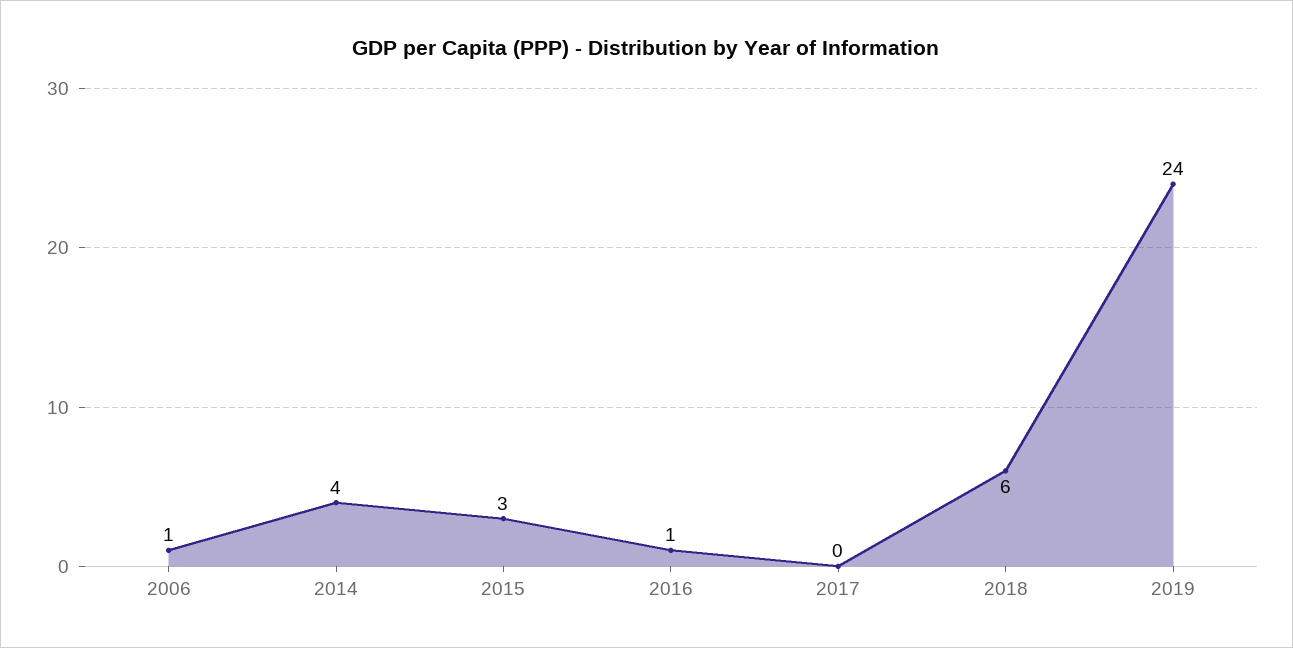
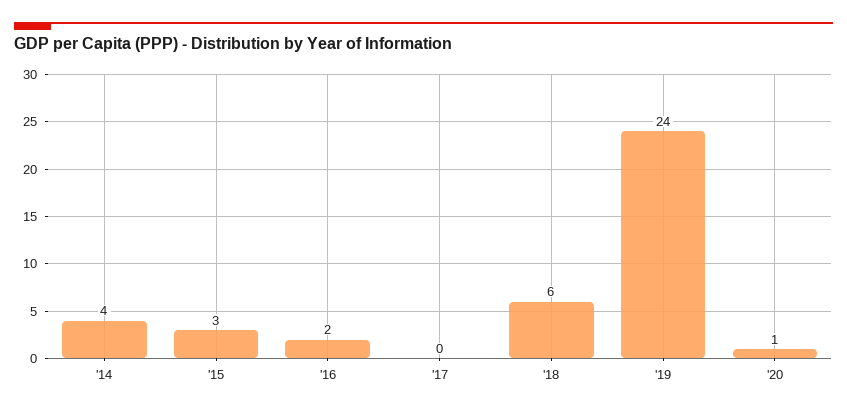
2006: 1 -> none
2016: 1 -> 2
'20: none -> 1

